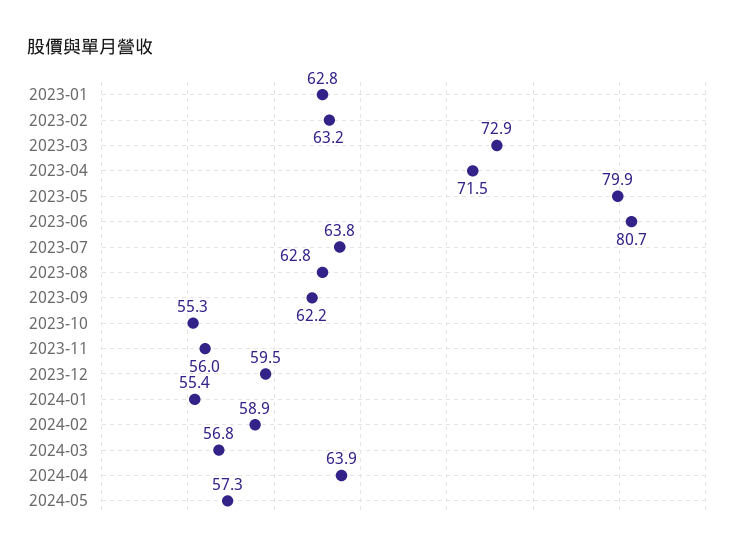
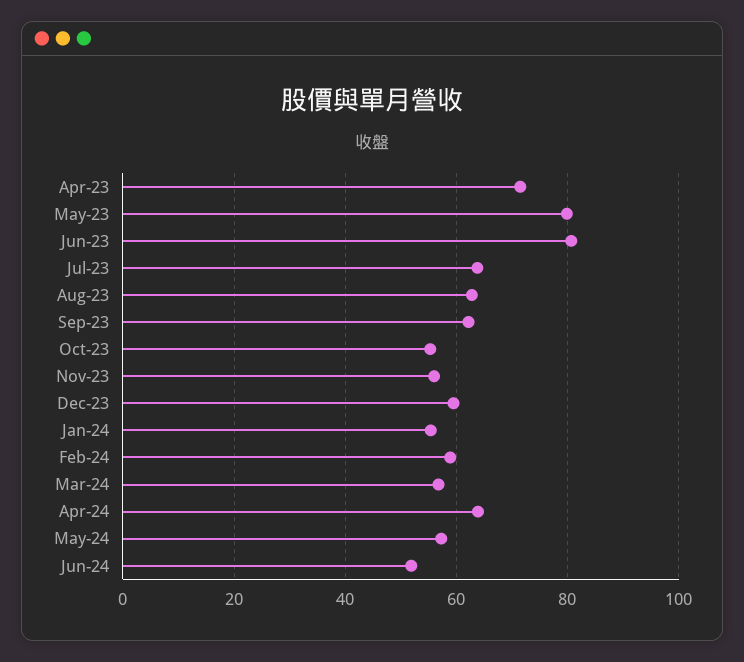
2023-01: 62.8 -> none
2023-02: 63.2 -> none
2023-03: 72.9 -> none
Jun-24: none -> 52

